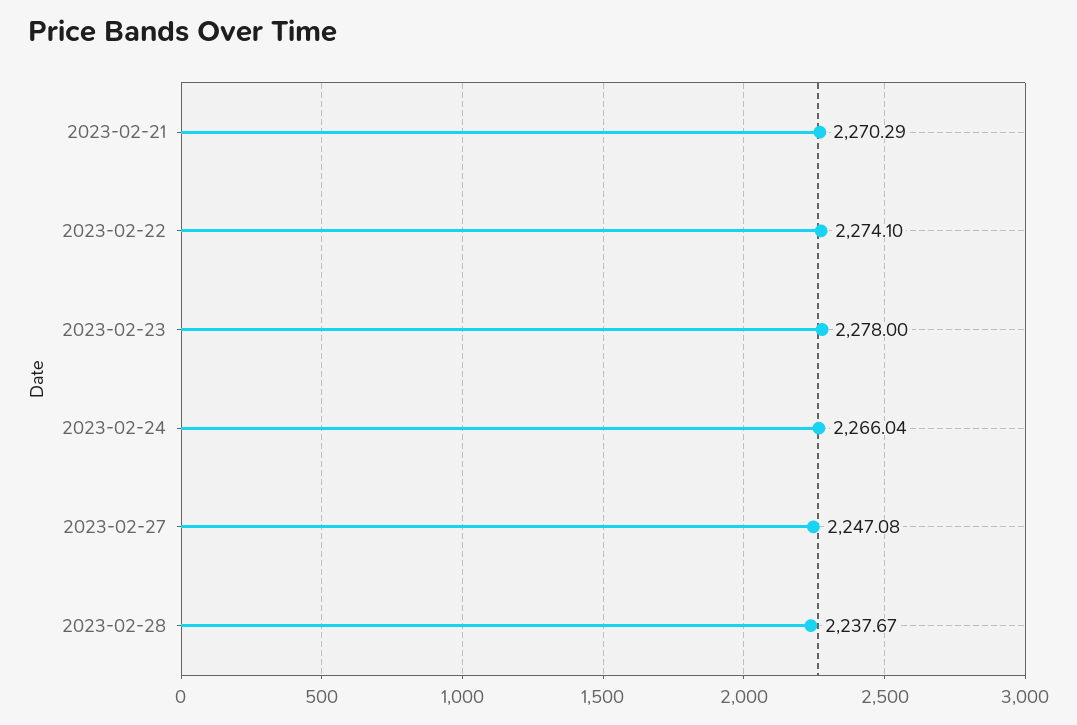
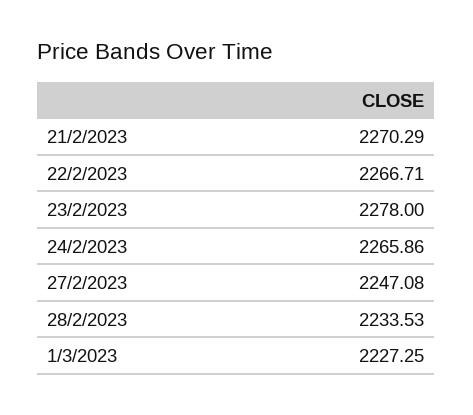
2023-02-22: 2274.1 -> 2266.71
2023-02-24: 2266.04 -> 2265.86
2023-02-28: 2237.67 -> 2233.53
1/3/2023: none -> 2227.25

